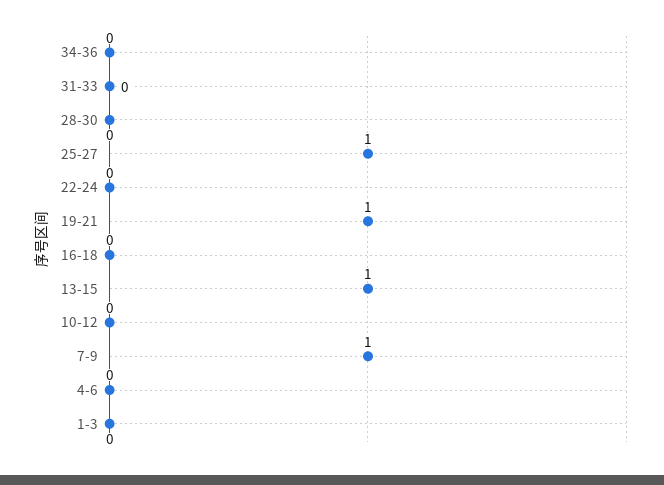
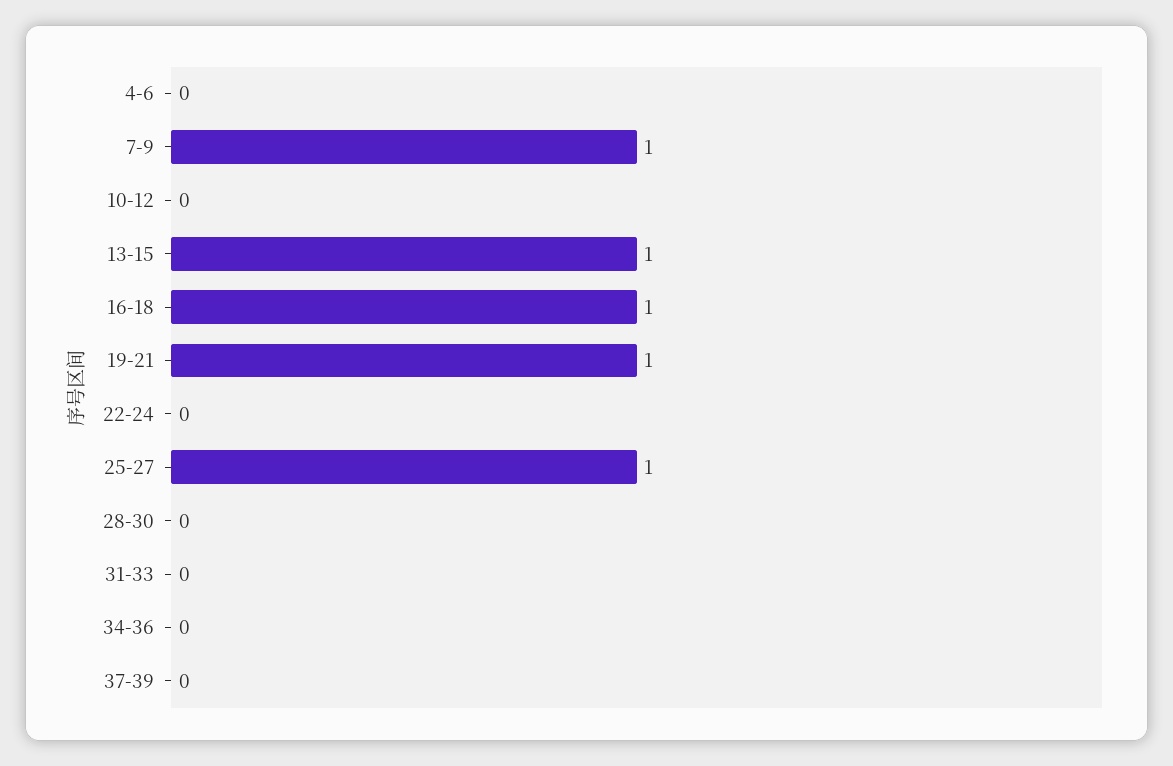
16-18: 0 -> 1
1-3: 0 -> none
37-39: none -> 0

